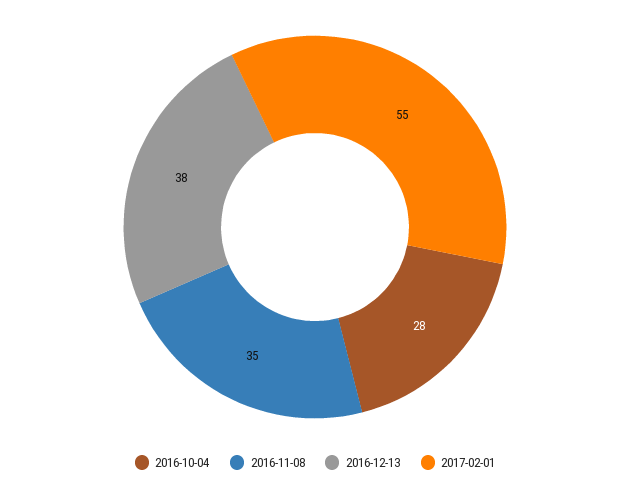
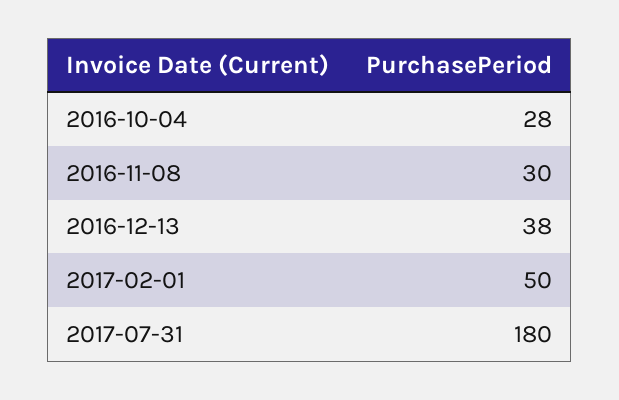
2016-11-08: 35 -> 30
2017-02-01: 55 -> 50
2017-07-31: none -> 180

